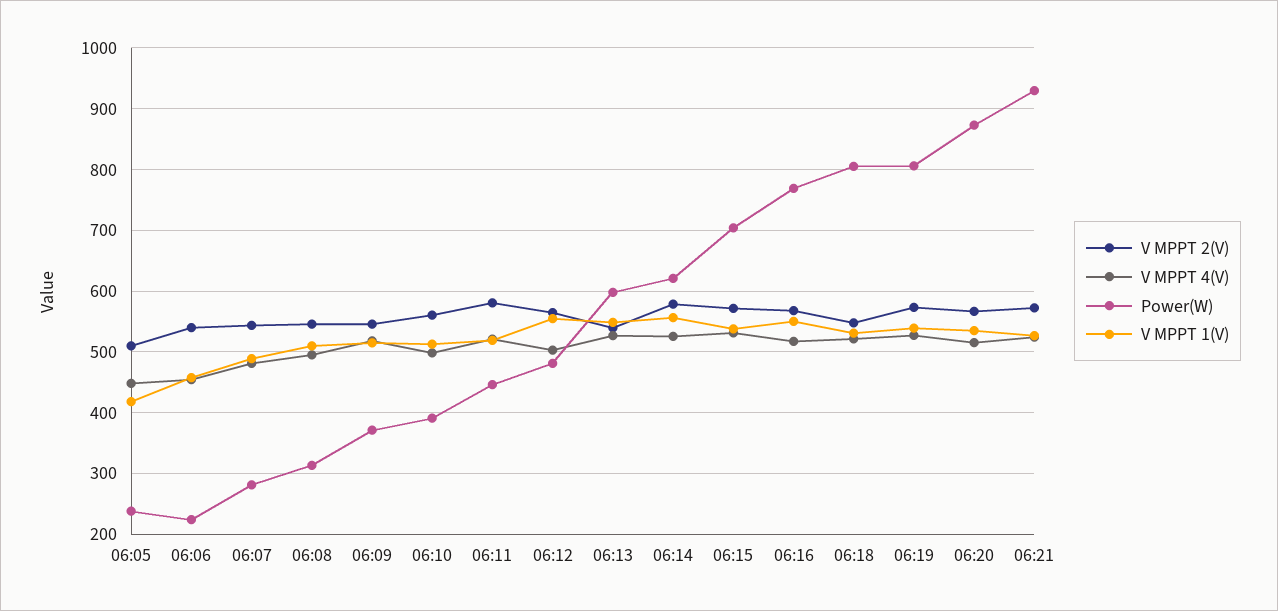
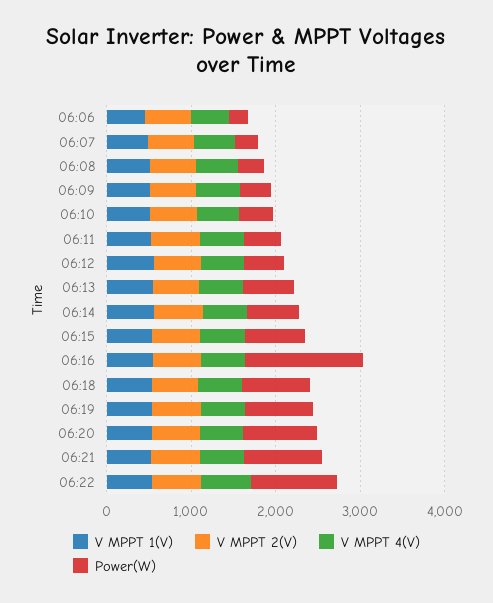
V MPPT 2(V), 06:05: 510 -> none
V MPPT 4(V), 06:05: 450 -> none
Power(W), 06:05: 240 -> none
V MPPT 1(V), 06:05: 420 -> none
Power(W), 06:16: 770 -> 1400
V MPPT 1(V), 06:22: none -> 600
V MPPT 2(V), 06:22: none -> 600
V MPPT 4(V), 06:22: none -> 600
Power(W), 06:22: none -> 1000

